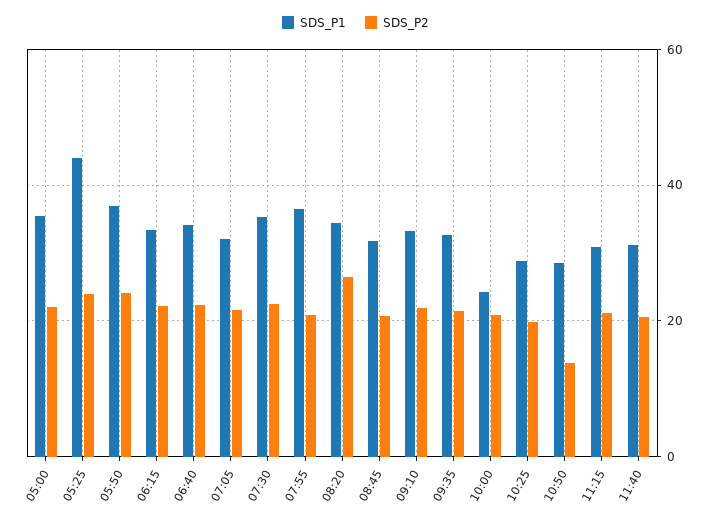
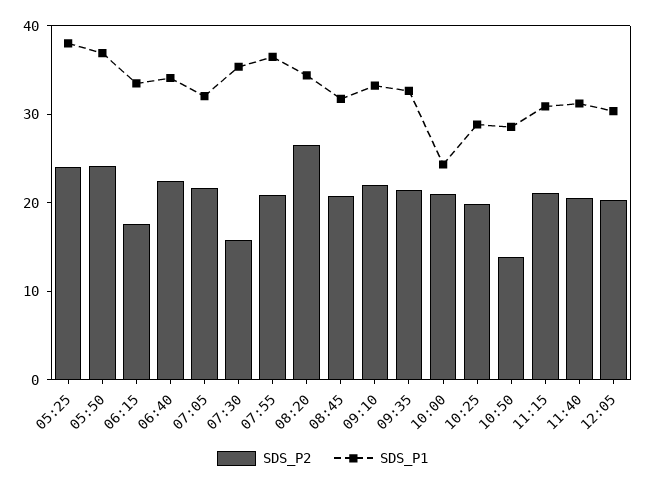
SDS_P1, 05:00: 36 -> none
SDS_P2, 05:00: 22 -> none
SDS_P1, 05:25: 44 -> 38
SDS_P2, 06:15: 22 -> 18
SDS_P2, 07:30: 22 -> 16
SDS_P2, 12:05: none -> 20
SDS_P1, 12:05: none -> 30

